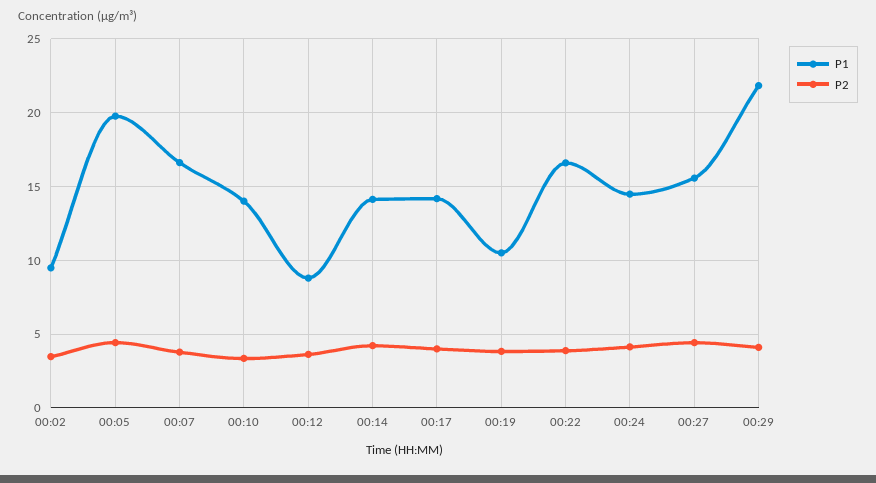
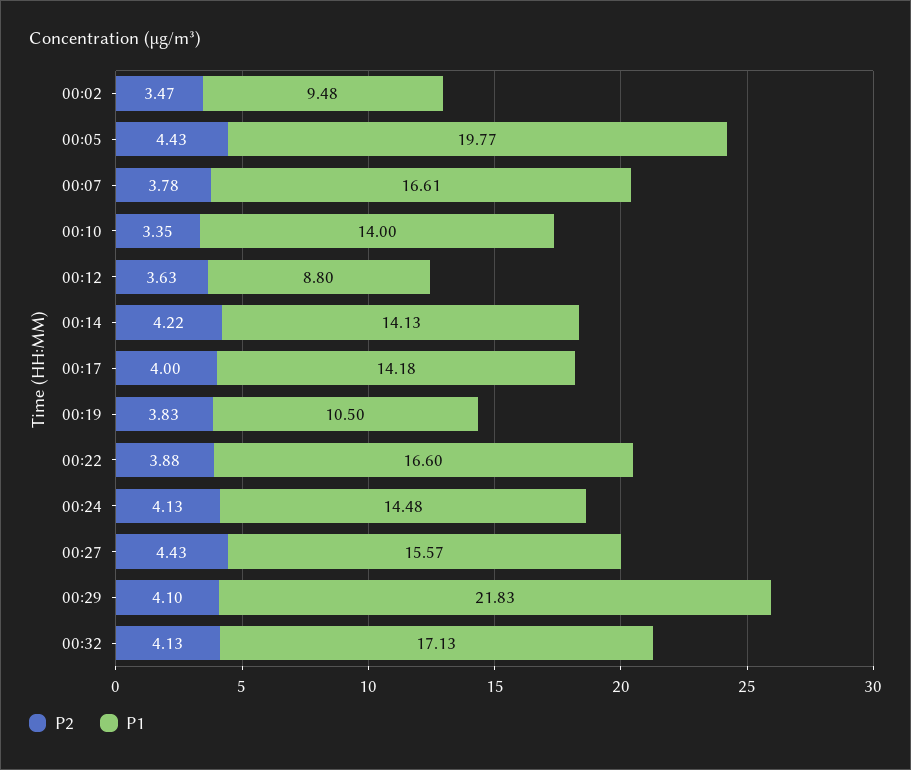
P2, 00:32: none -> 4.13
P1, 00:32: none -> 17.13

